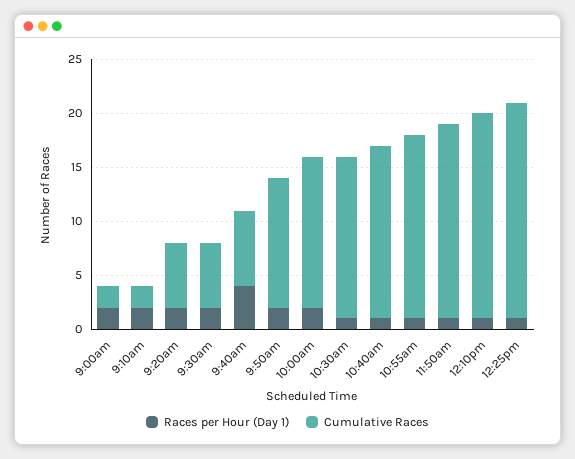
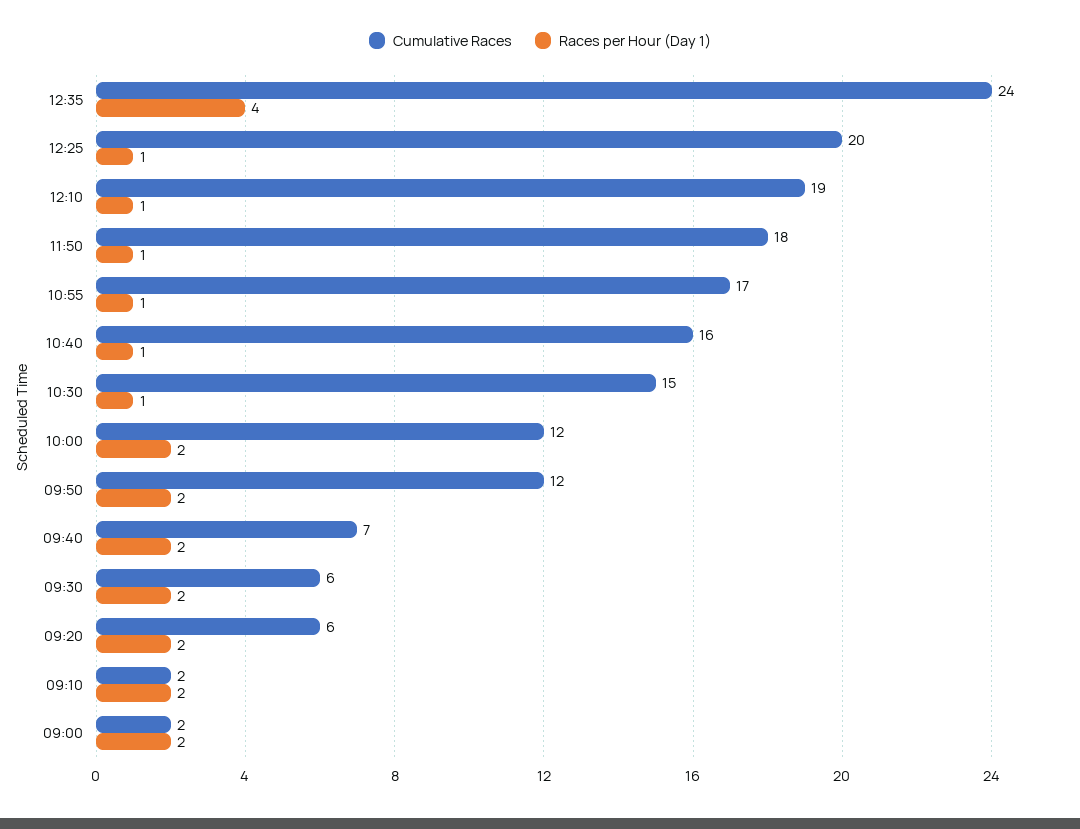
Races per Hour (Day 1), 9:40am: 4 -> 2
Cumulative Races, 10:00am: 14 -> 12
Cumulative Races, 12:35: none -> 24
Races per Hour (Day 1), 12:35: none -> 4

